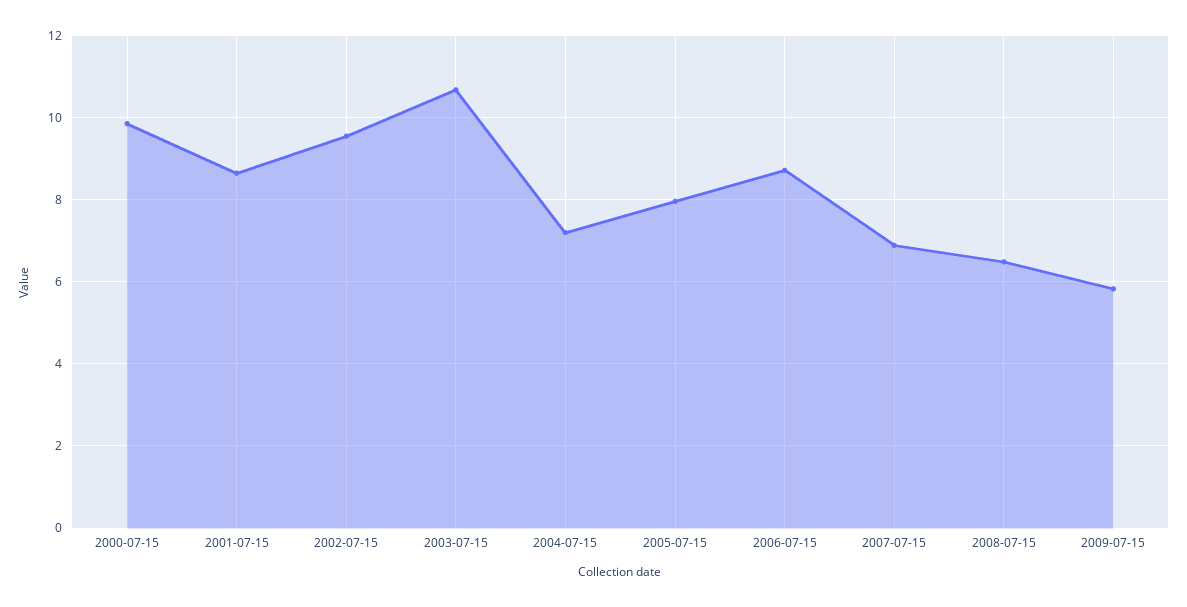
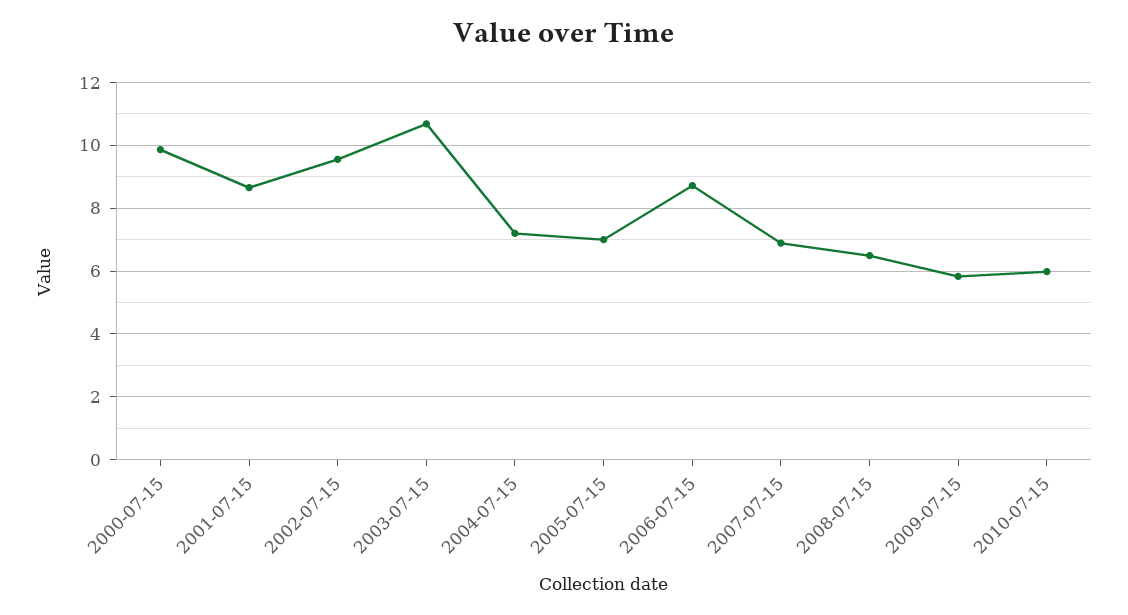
2005-07-15: 8 -> 7
2010-07-15: none -> 6

